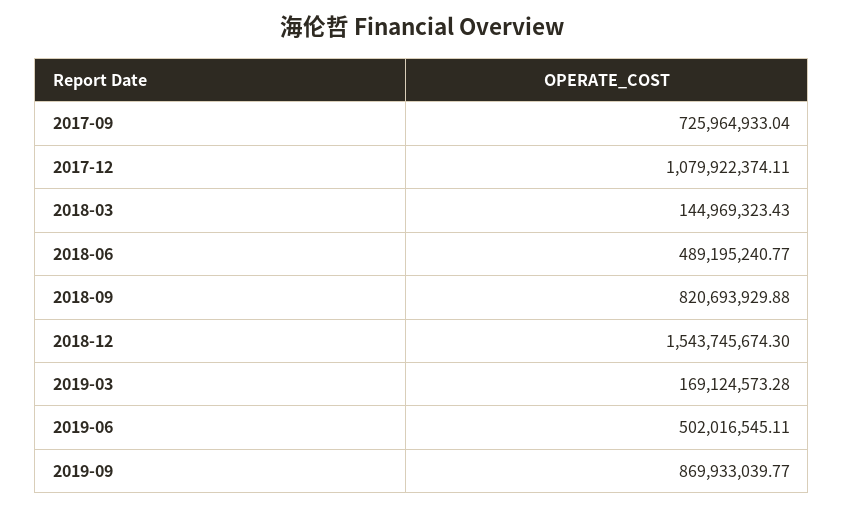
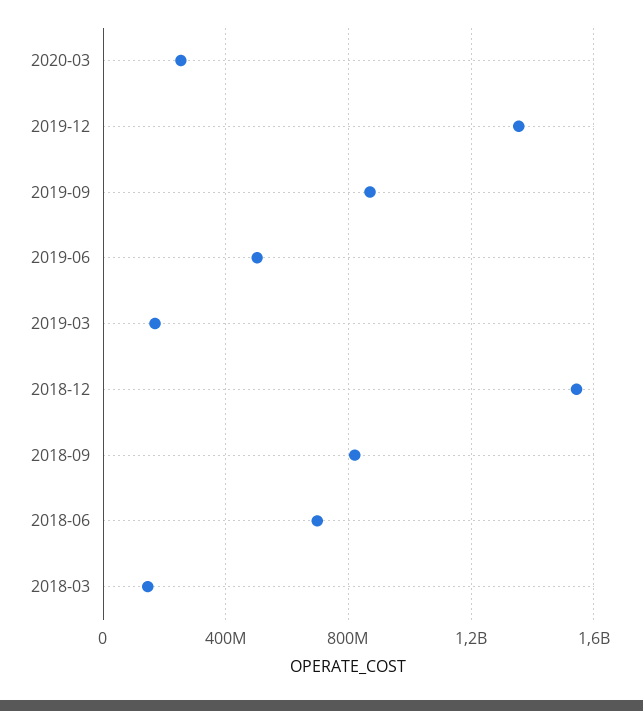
2017-09: 725964933.04 -> none
2017-12: 1079922374.11 -> none
2018-06: 489195240.77 -> 700000000
2020-03: none -> 250000000
2019-12: none -> 1350000000

